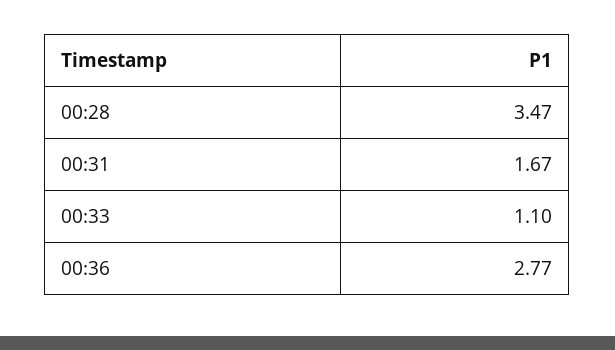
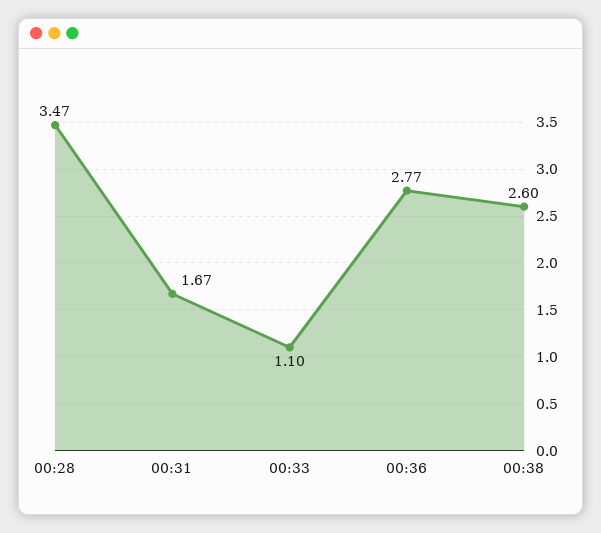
00:38: none -> 2.6

